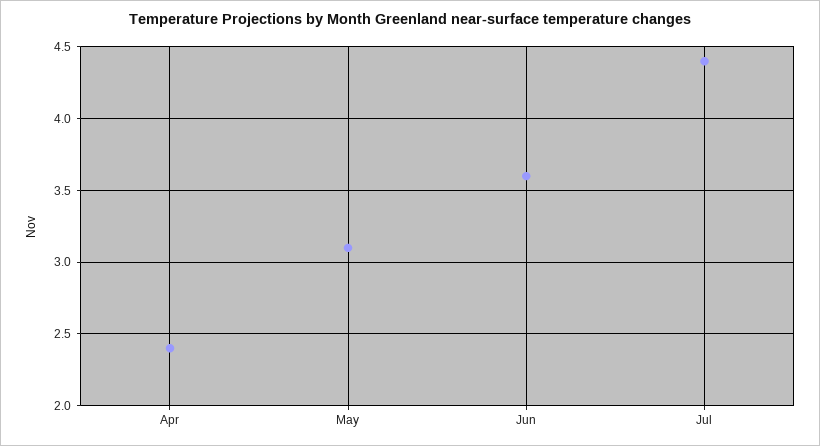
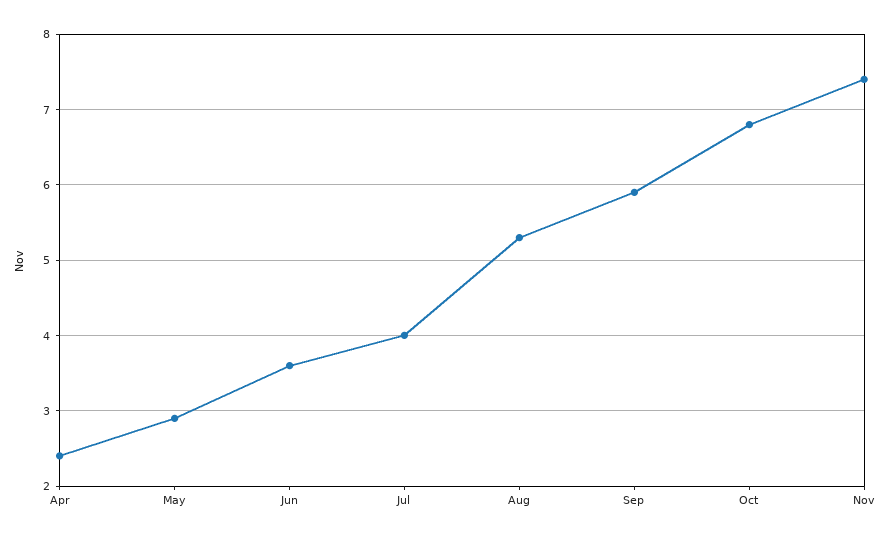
May: 3.1 -> 2.9
Jul: 4.4 -> 4
Aug: none -> 5.3
Sep: none -> 5.9
Oct: none -> 6.8
Nov: none -> 7.4

